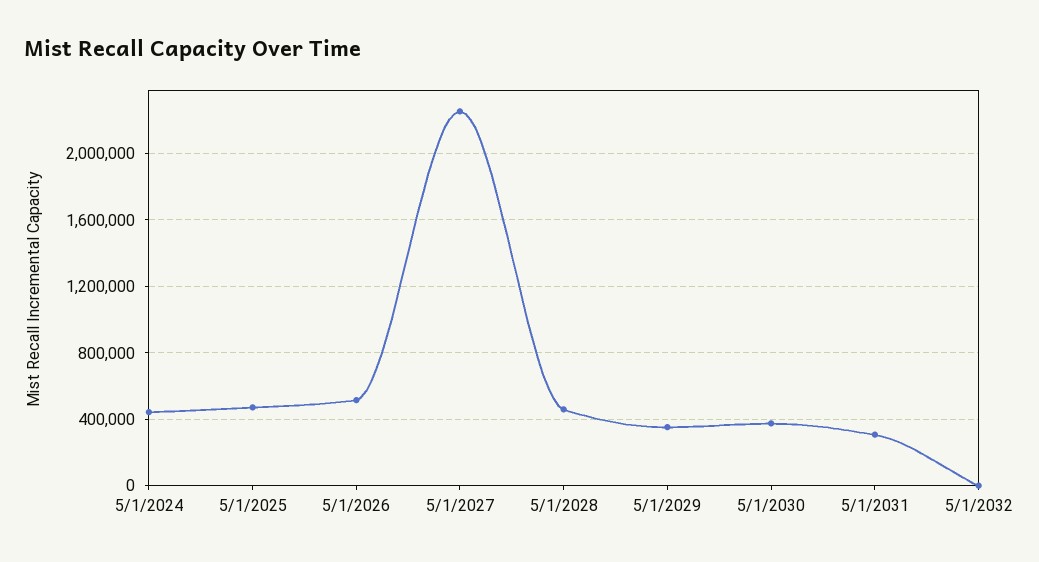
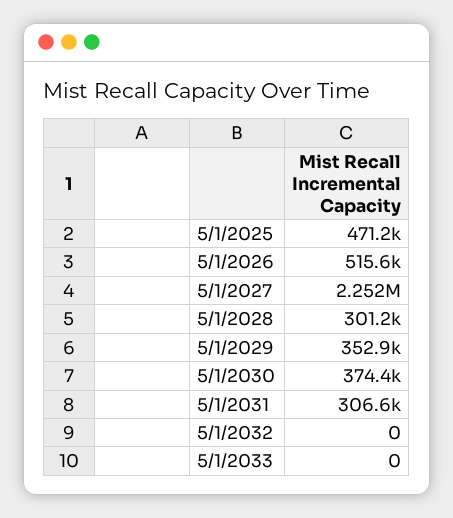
5/1/2024: 450000 -> none
5/1/2028: 450000 -> 301200
5/1/2033: none -> 0

